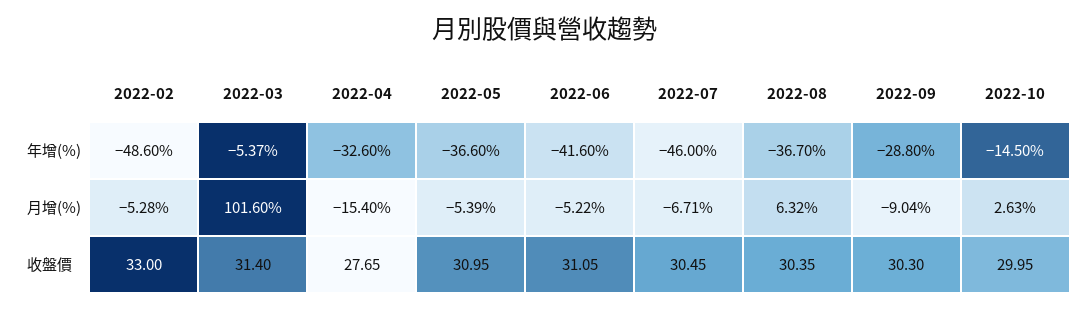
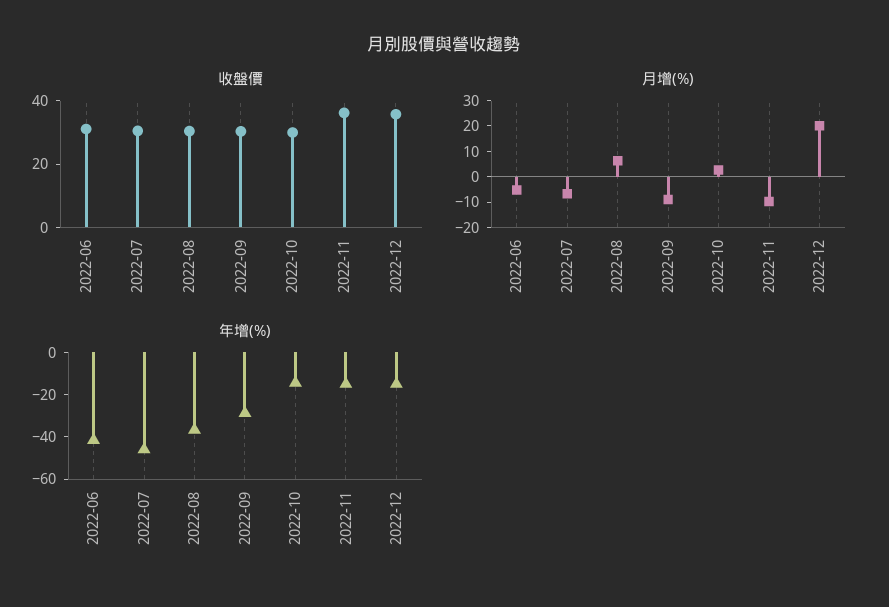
年增(%), 2022-02: -48.6 -> none
年增(%), 2022-03: -5.37 -> none
年增(%), 2022-04: -32.6 -> none
年增(%), 2022-05: -36.6 -> none
月增(%), 2022-02: -5.28 -> none
月增(%), 2022-03: 101.6 -> none
月增(%), 2022-04: -15.4 -> none
月增(%), 2022-05: -5.39 -> none
收盤價, 2022-02: 33 -> none
收盤價, 2022-03: 31.4 -> none
收盤價, 2022-04: 27.65 -> none
收盤價, 2022-05: 30.95 -> none
收盤價, 2022-11: none -> 35
收盤價, 2022-12: none -> 35
月增(%), 2022-11: none -> -10
月增(%), 2022-12: none -> 20
年增(%), 2022-11: none -> -15
年增(%), 2022-12: none -> -15

